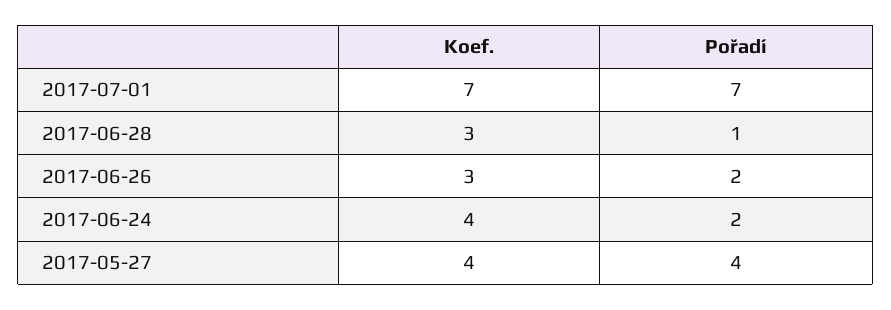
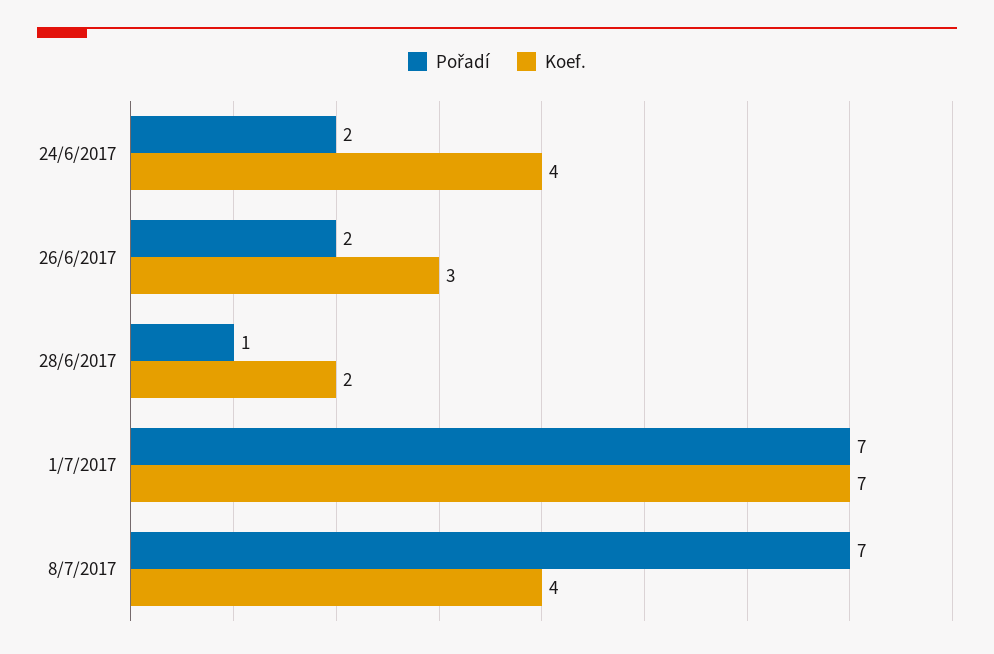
Koef., 2017-06-28: 3 -> 2
Koef., 2017-05-27: 4 -> none
Pořadí, 2017-05-27: 4 -> none
Pořadí, 8/7/2017: none -> 7
Koef., 8/7/2017: none -> 4

